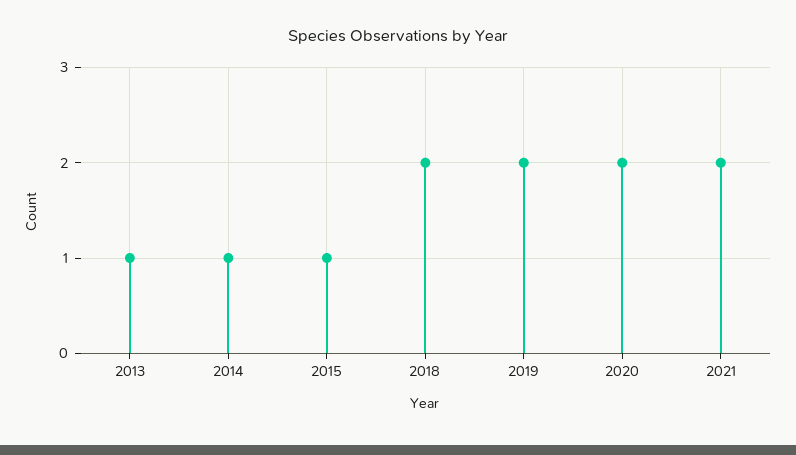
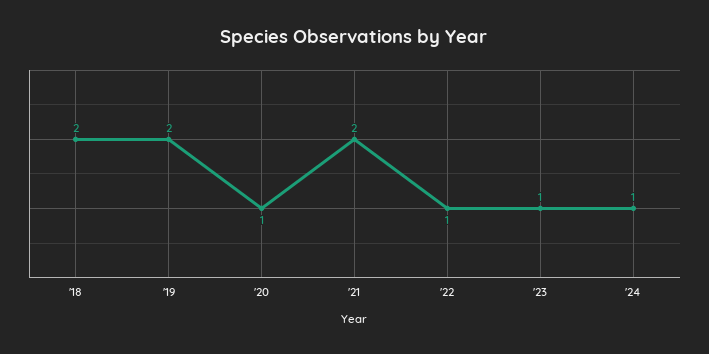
2013: 1 -> none
2014: 1 -> none
2015: 1 -> none
2020: 2 -> 1
'22: none -> 1
'23: none -> 1
'24: none -> 1

